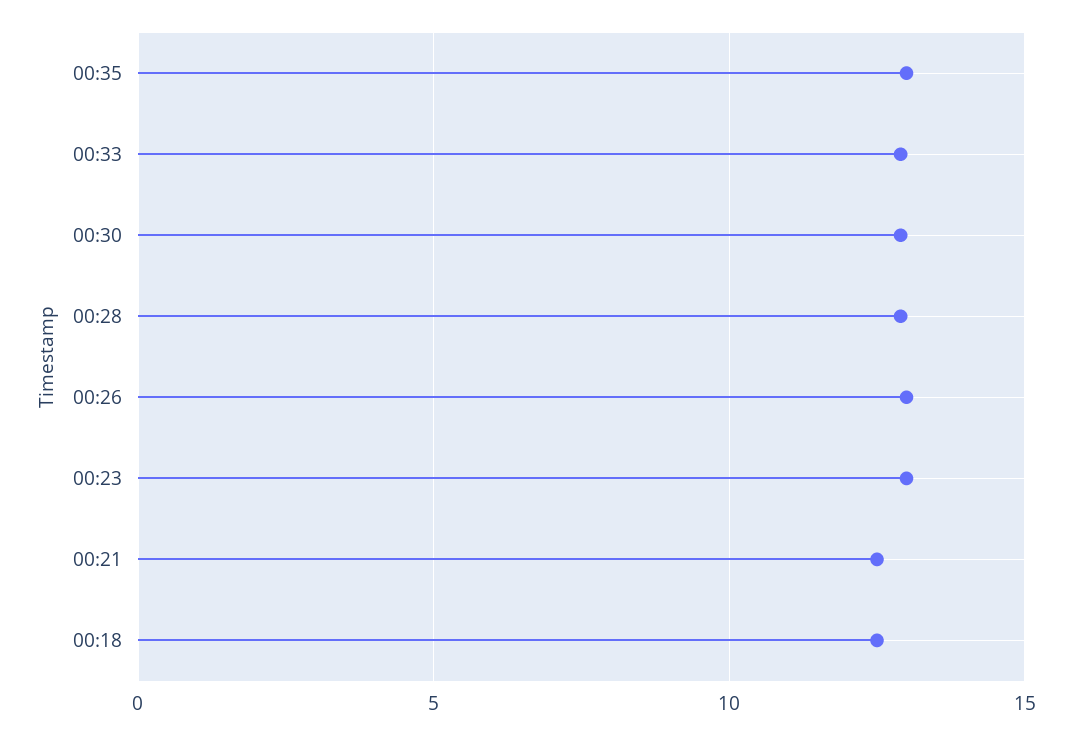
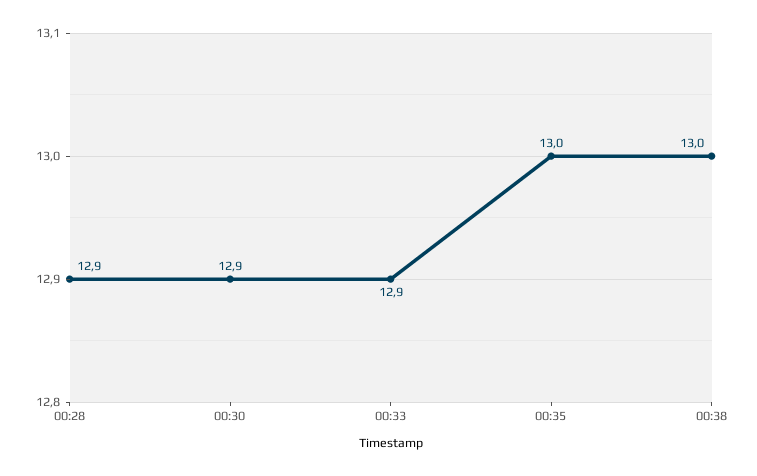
00:26: 13 -> none
00:23: 13 -> none
00:21: 12.5 -> none
00:18: 12.5 -> none
00:38: none -> 13

